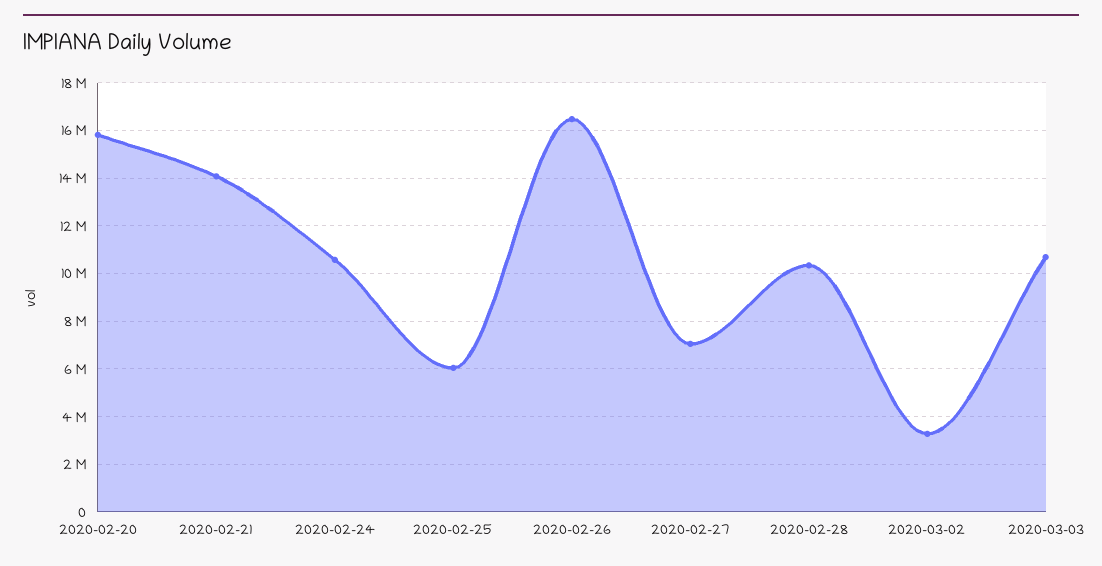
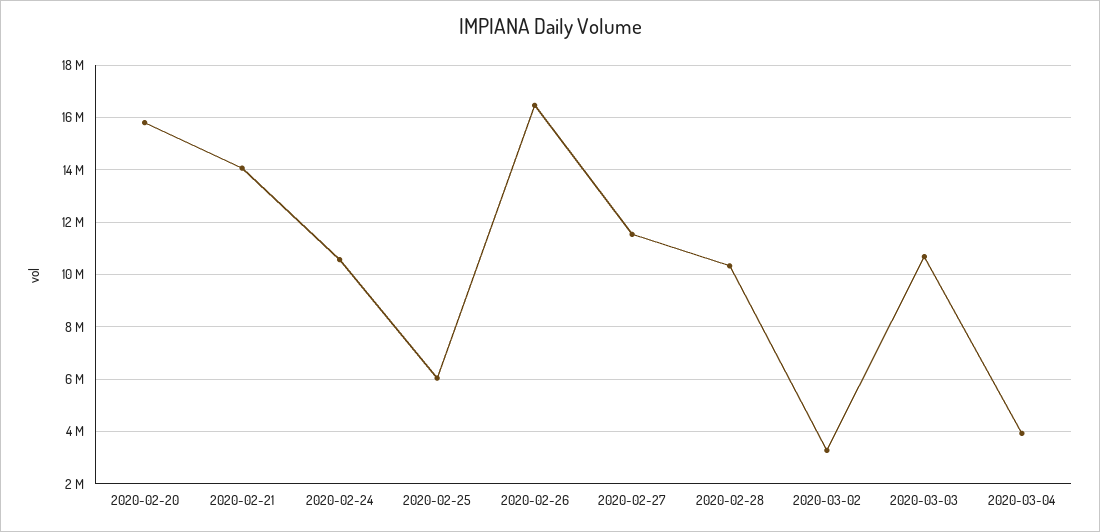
2020-02-27: 7000000 -> 11500000
2020-03-04: none -> 4000000

